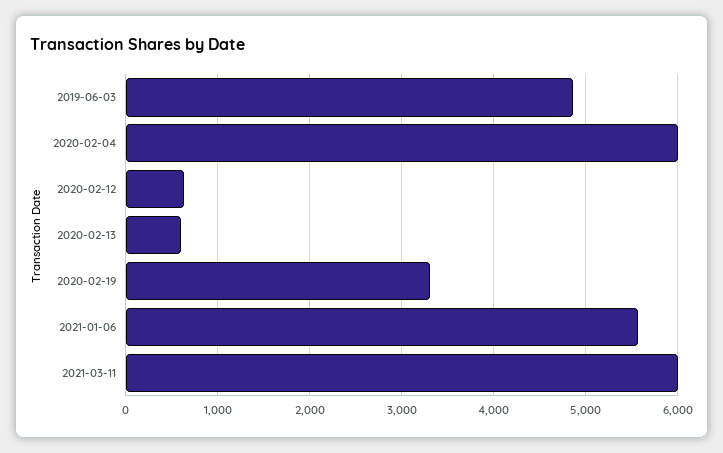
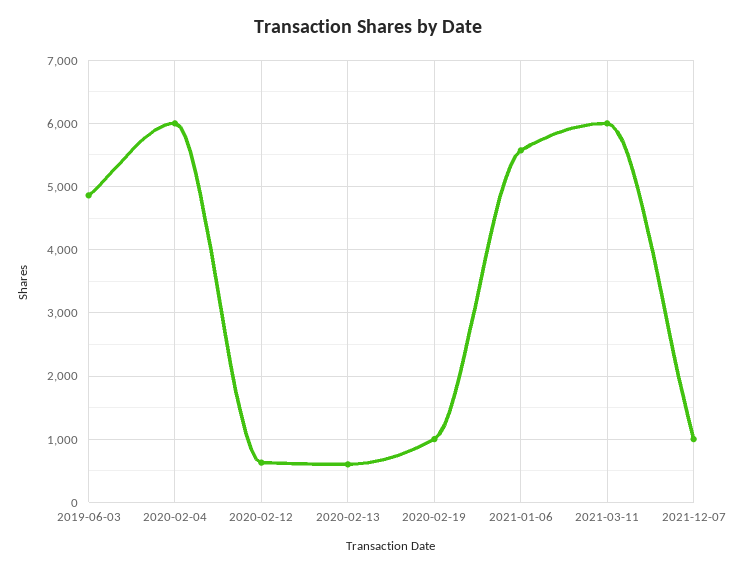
2020-02-19: 3300 -> 1000
2021-12-07: none -> 1000

